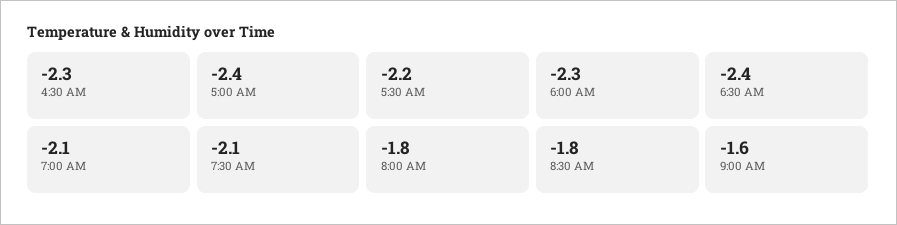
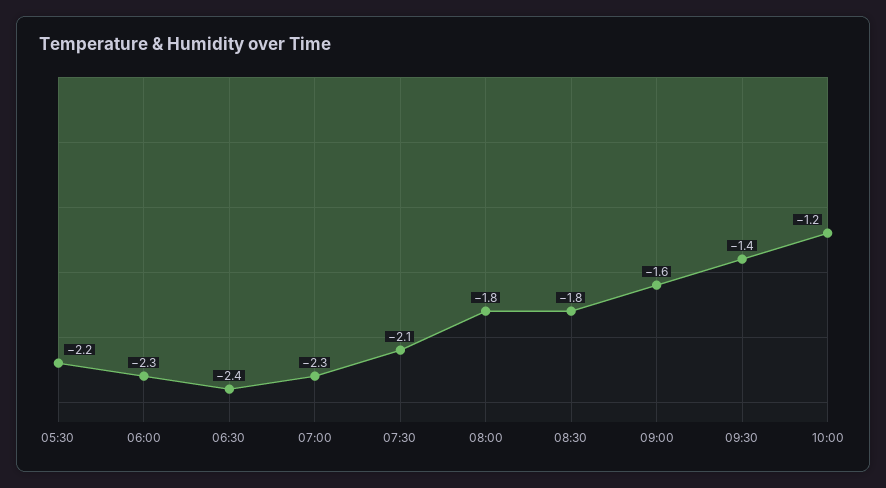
4:30 AM: -2.3 -> none
5:00 AM: -2.4 -> none
7:00 AM: -2.1 -> -2.3
09:30: none -> -1.4
10:00: none -> -1.2

